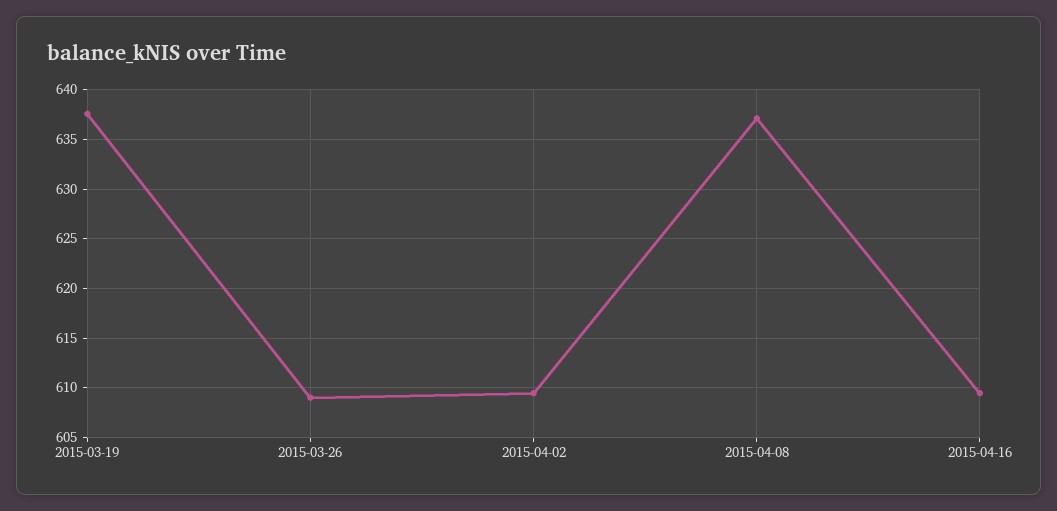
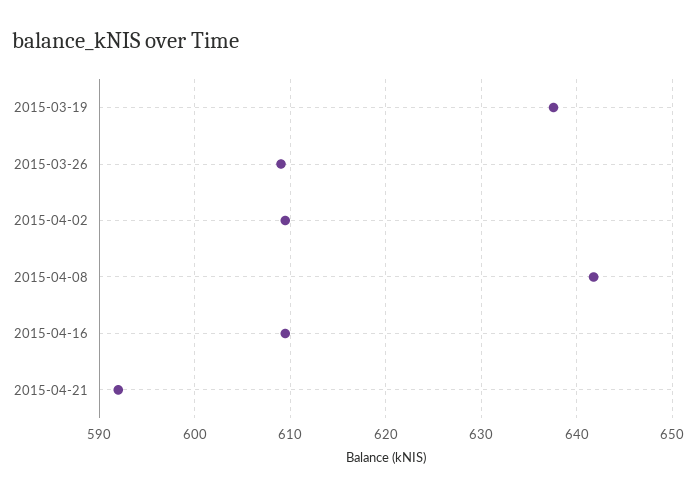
2015-04-08: 637 -> 642
2015-04-21: none -> 592

